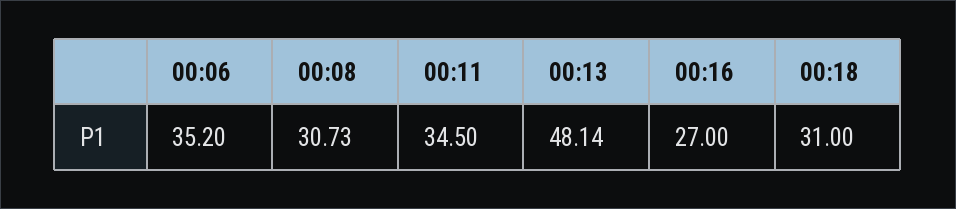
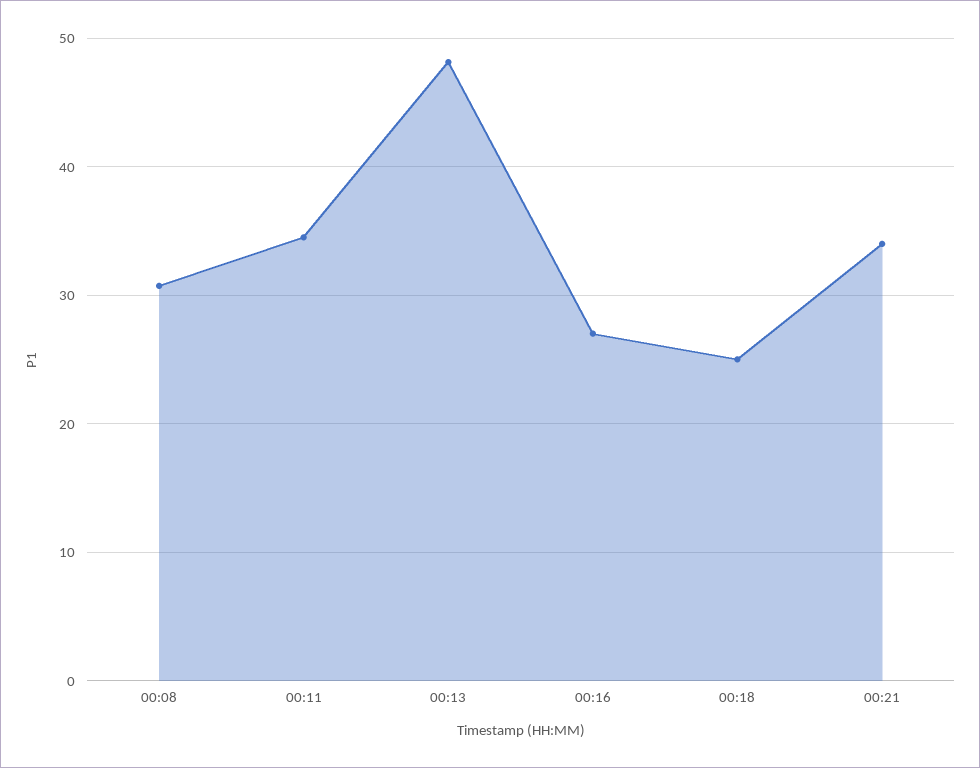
00:06: 35.2 -> none
00:18: 31 -> 25
00:21: none -> 34

